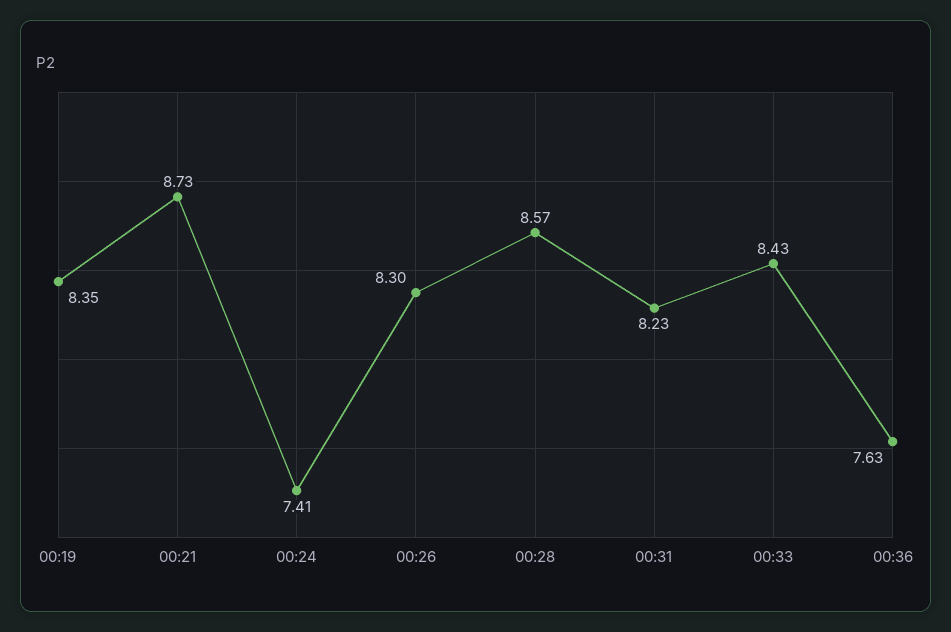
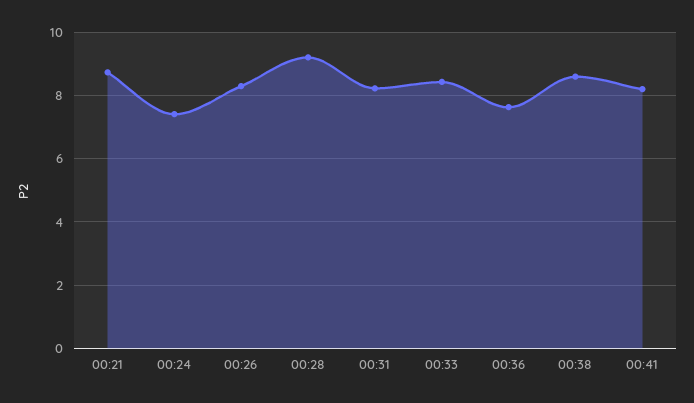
00:19: 8.35 -> none
00:28: 8.57 -> 9.2
00:38: none -> 8.6
00:41: none -> 8.2

